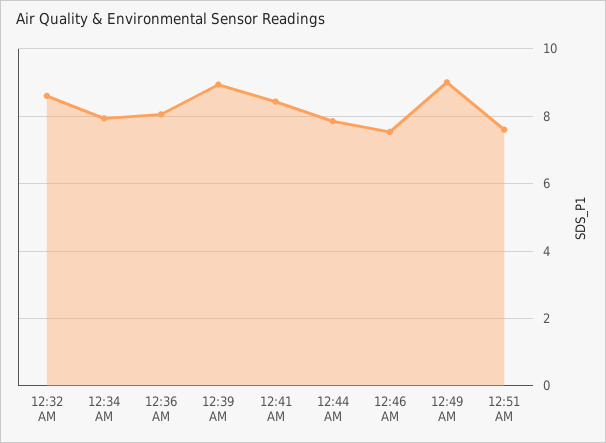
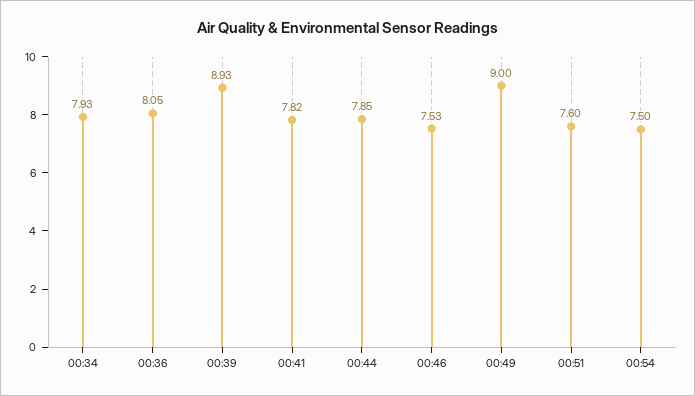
12:32 AM: 8.6 -> none
12:41 AM: 8.4 -> 7.82
00:54: none -> 7.5

